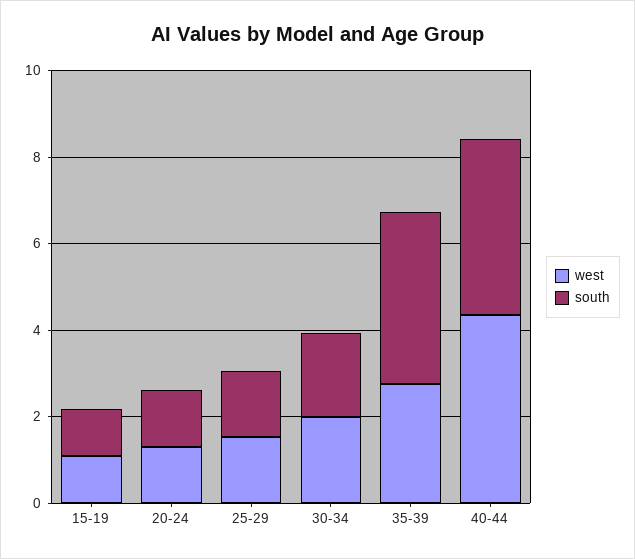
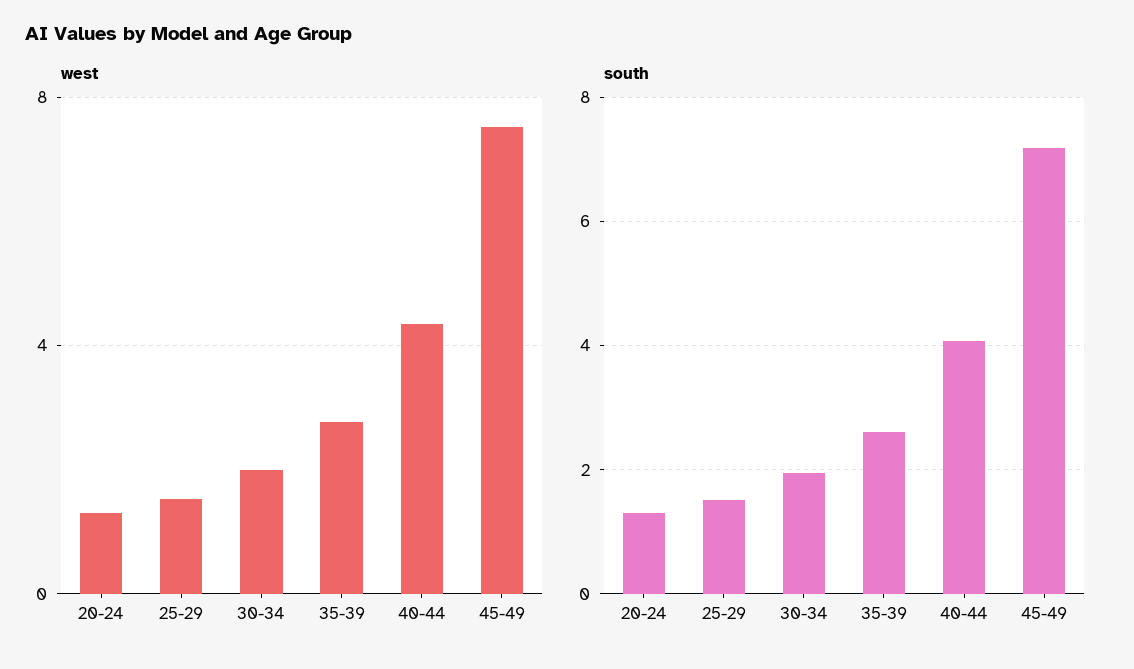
west, 15-19: 1 -> none
south, 15-19: 1 -> none
south, 35-39: 4 -> 2.6
west, 45-49: none -> 7.5
south, 45-49: none -> 7.2

